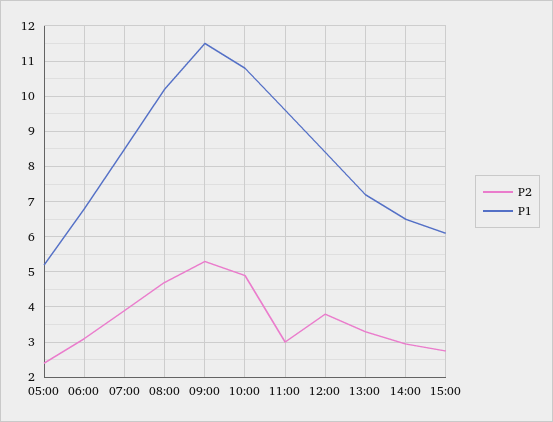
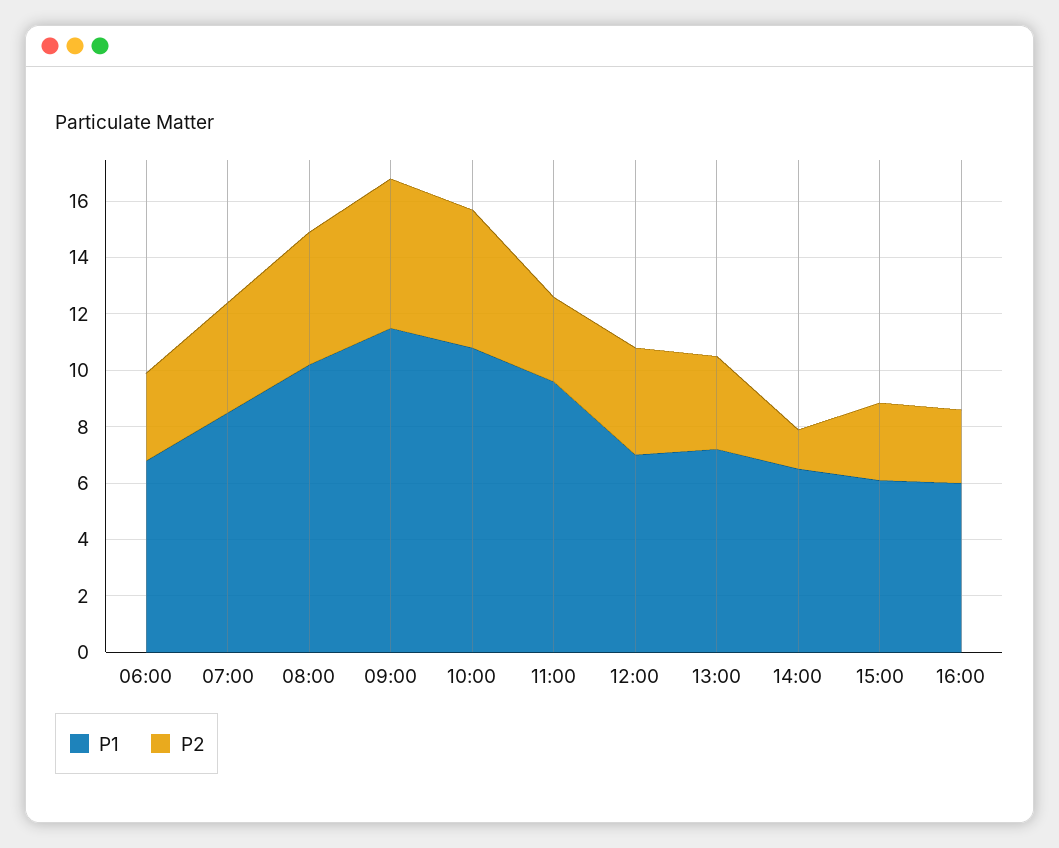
P2, 05:00: 2.4 -> none
P1, 05:00: 5.2 -> none
P1, 12:00: 8.4 -> 7
P2, 14:00: 3 -> 1.5
P1, 16:00: none -> 6
P2, 16:00: none -> 2.5

